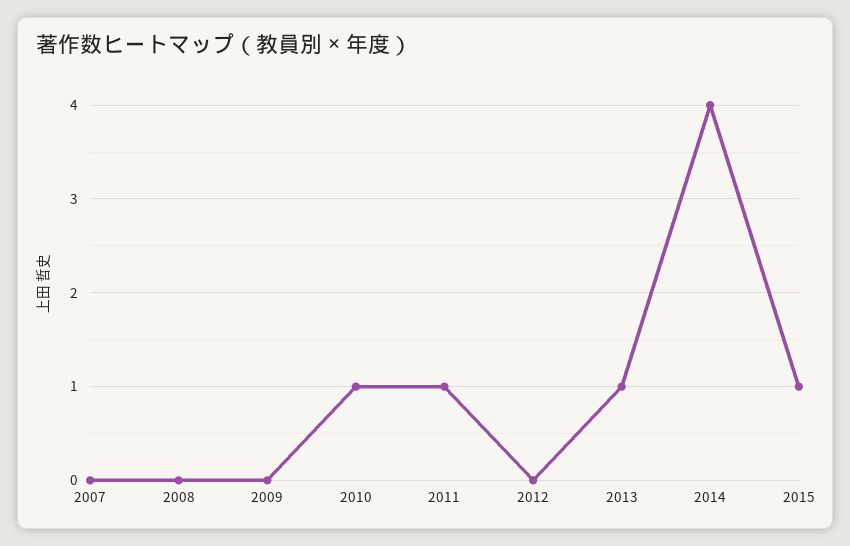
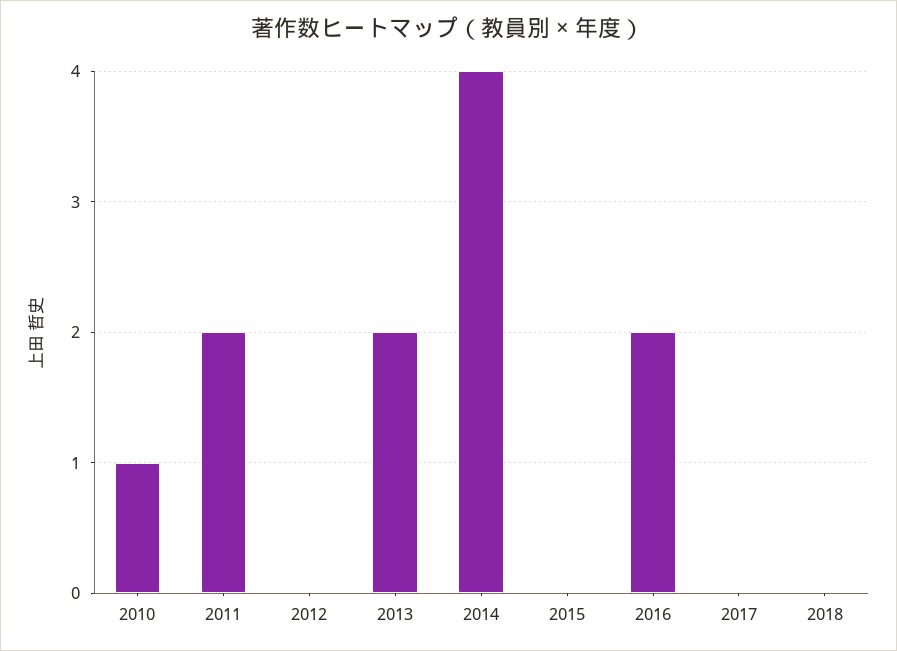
2007: 0 -> none
2008: 0 -> none
2009: 0 -> none
2011: 1 -> 2
2013: 1 -> 2
2015: 1 -> 0
2016: none -> 2
2017: none -> 0
2018: none -> 0

